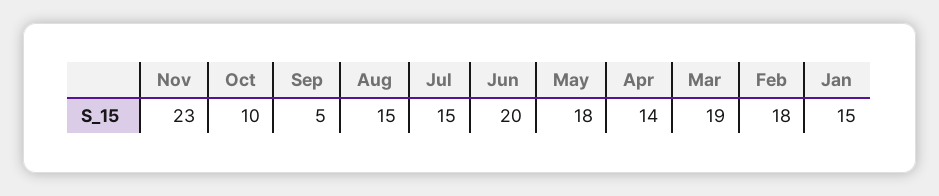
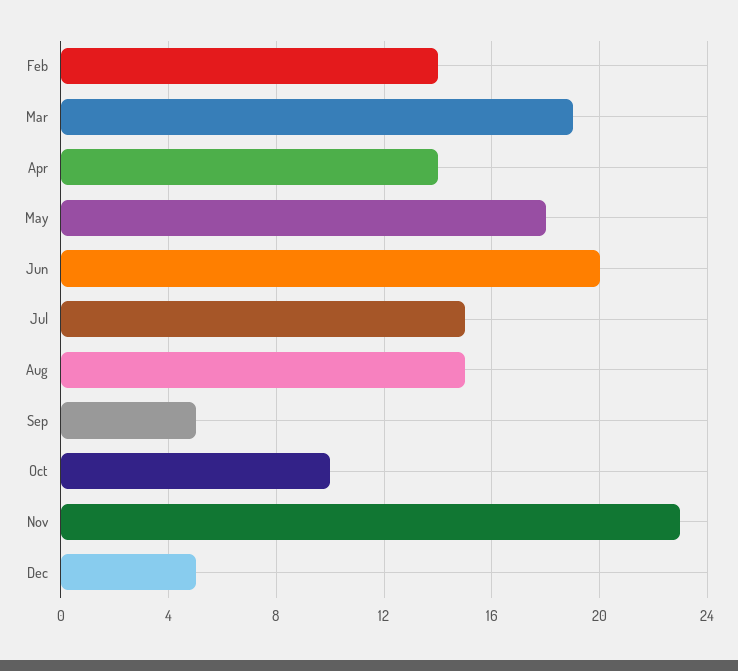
Feb: 18 -> 14
Jan: 15 -> none
Dec: none -> 5

